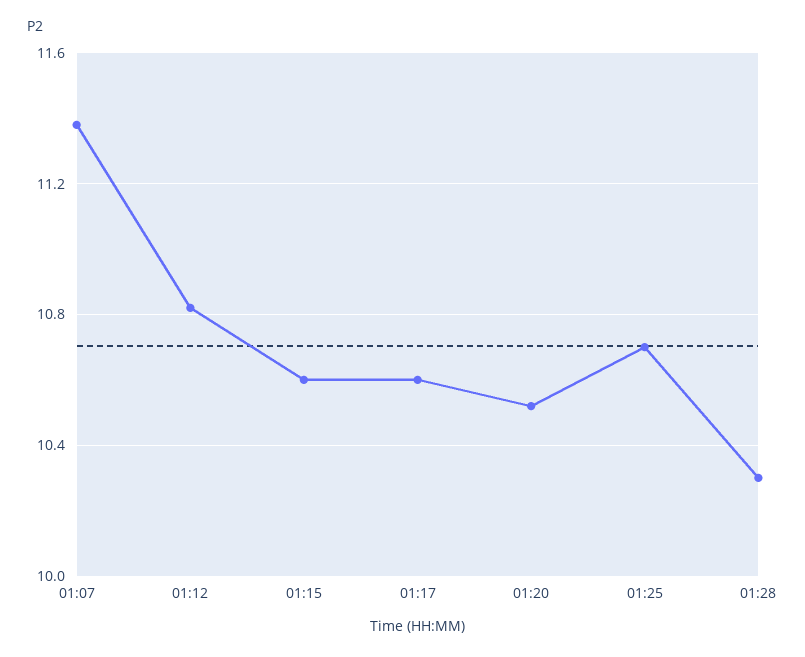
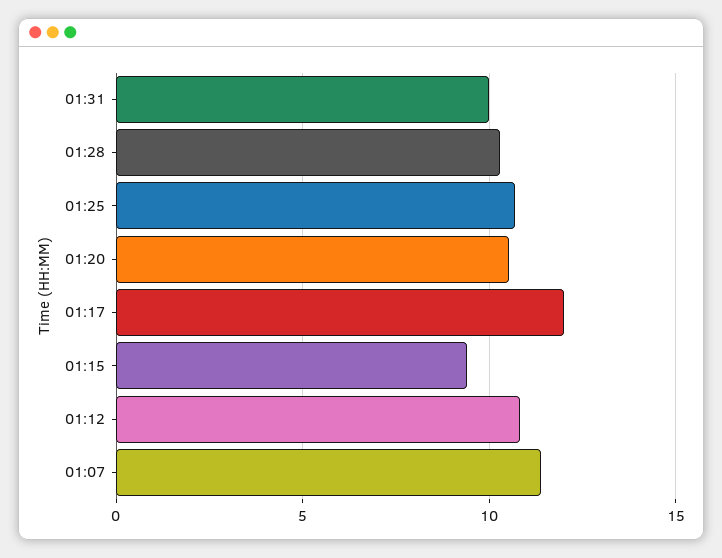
01:15: 10.6 -> 9.5
01:17: 10.6 -> 12
01:31: none -> 10

